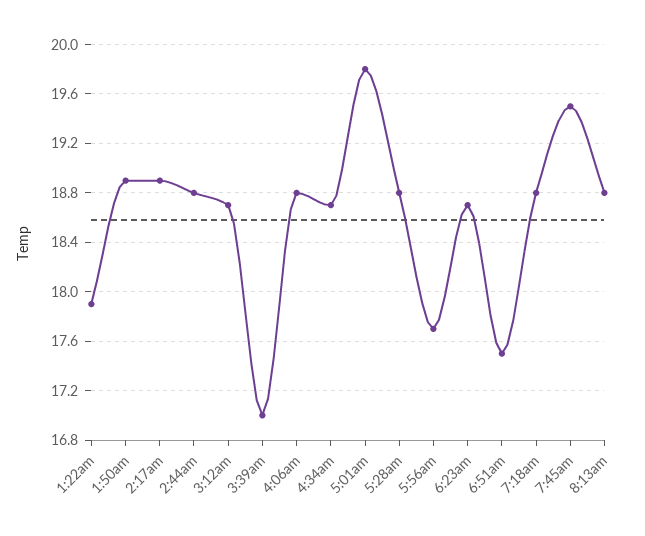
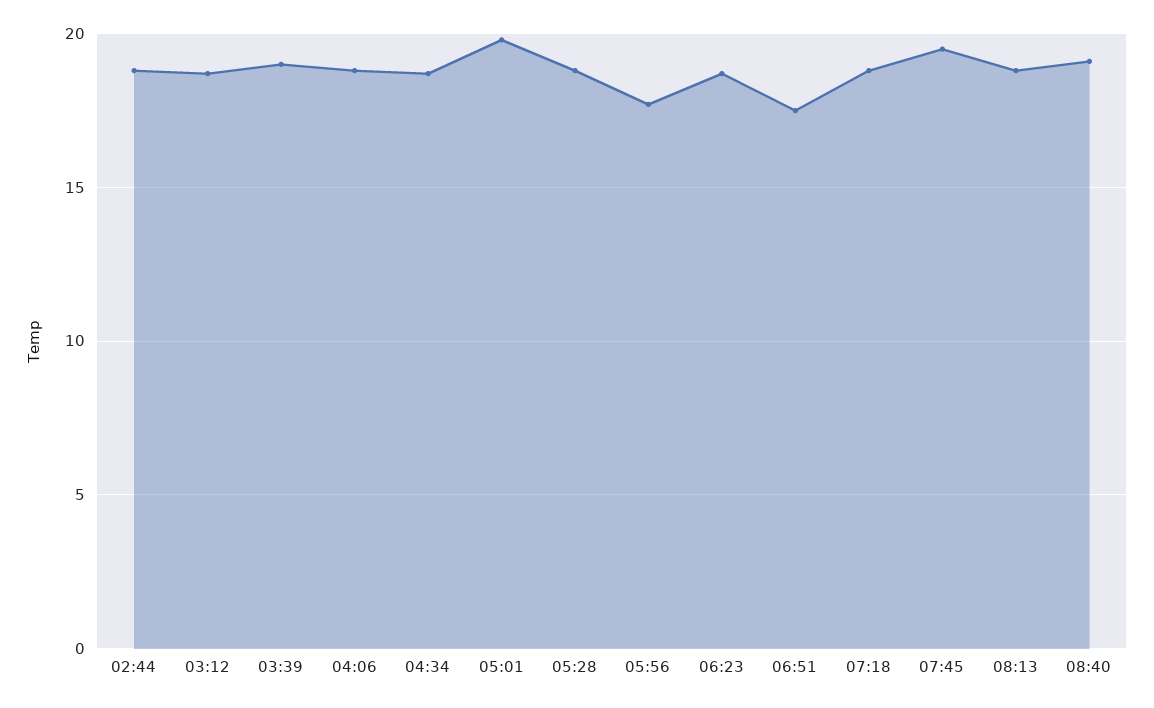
1:22am: 17.9 -> none
1:50am: 18.9 -> none
2:17am: 18.9 -> none
3:39am: 17 -> 19
08:40: none -> 19

